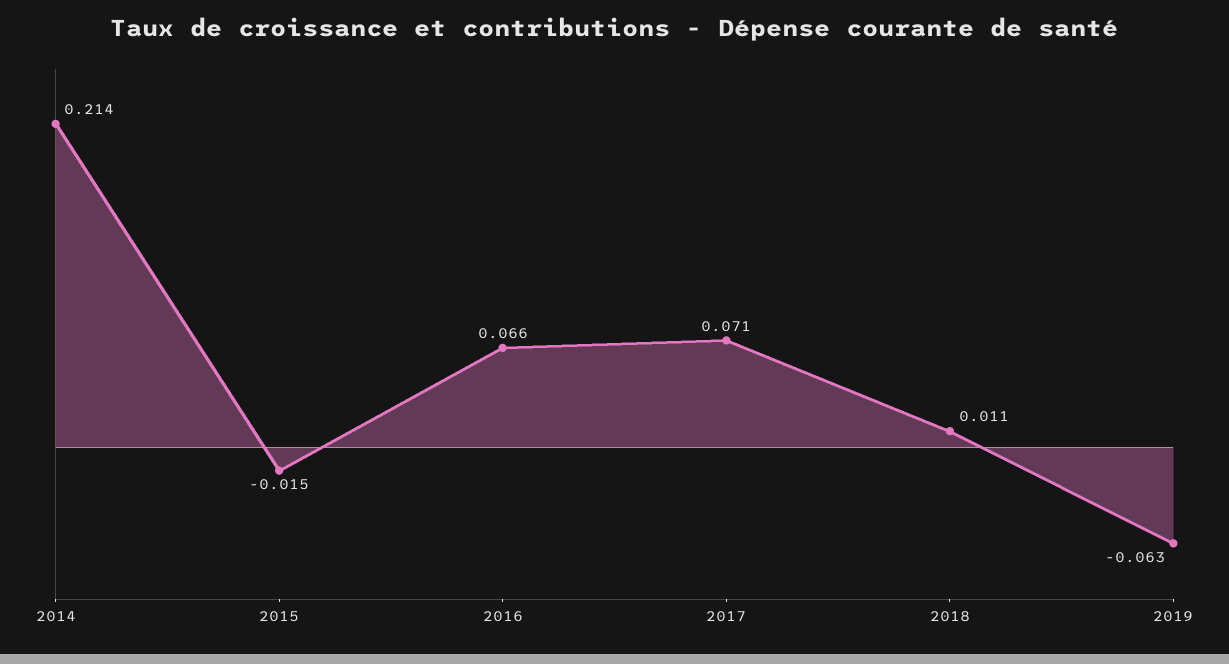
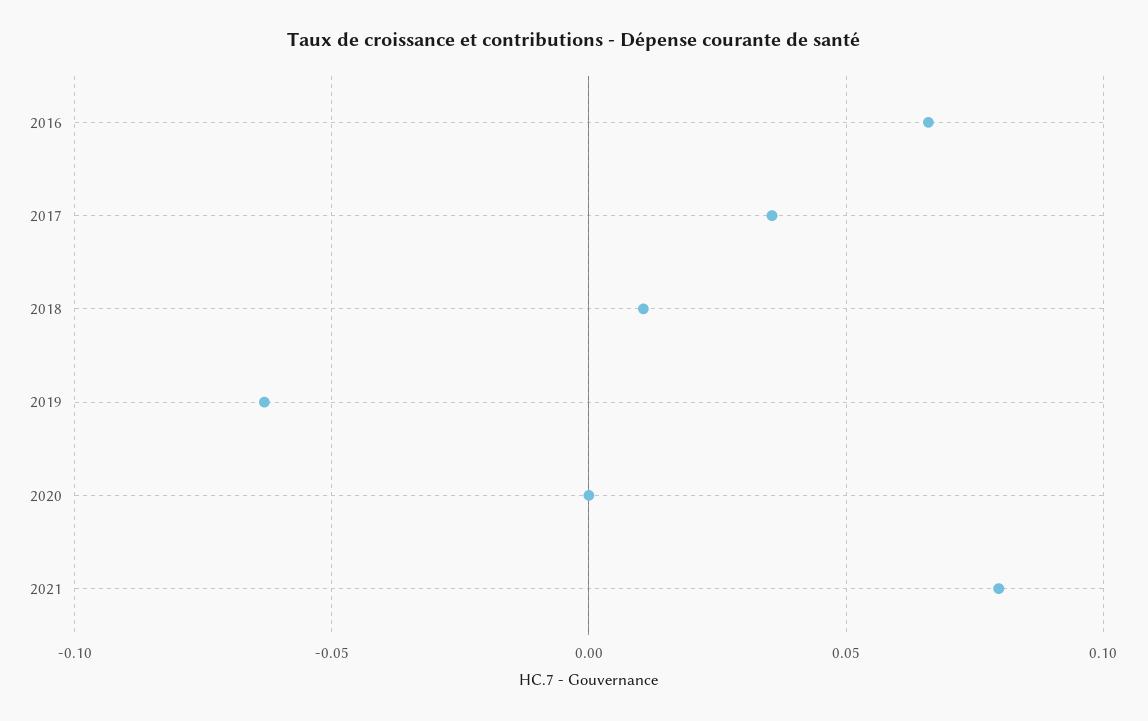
2014: 0.214 -> none
2015: -0.015 -> none
2017: 0.071 -> 0.035
2020: none -> 0
2021: none -> 0.08

